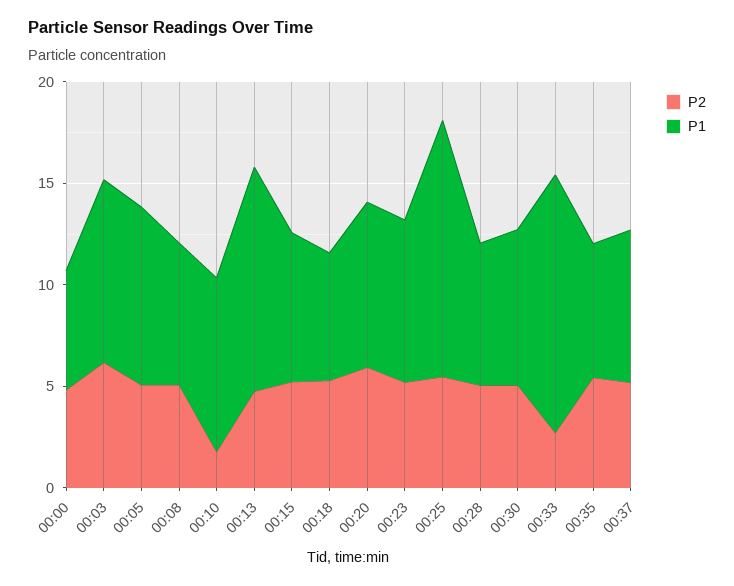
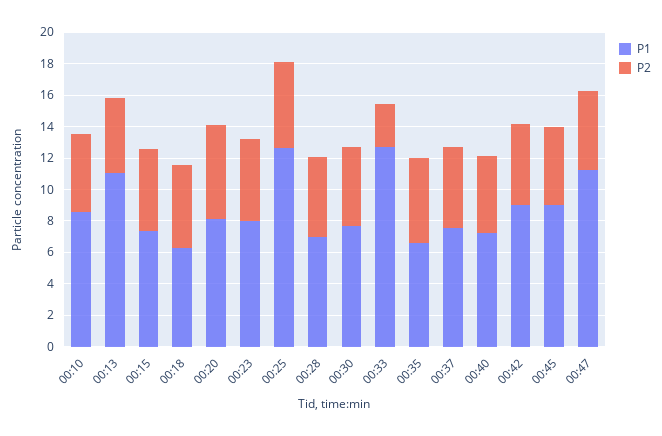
P2, 00:00: 5 -> none
P1, 00:00: 6 -> none
P2, 00:03: 6 -> none
P1, 00:03: 9 -> none
P2, 00:05: 5 -> none
P1, 00:05: 9 -> none
P2, 00:08: 5 -> none
P1, 00:08: 7 -> none
P2, 00:10: 2 -> 5
P1, 00:40: none -> 7
P2, 00:40: none -> 5
P1, 00:42: none -> 9
P2, 00:42: none -> 5
P1, 00:45: none -> 9
P2, 00:45: none -> 5
P1, 00:47: none -> 11
P2, 00:47: none -> 5

